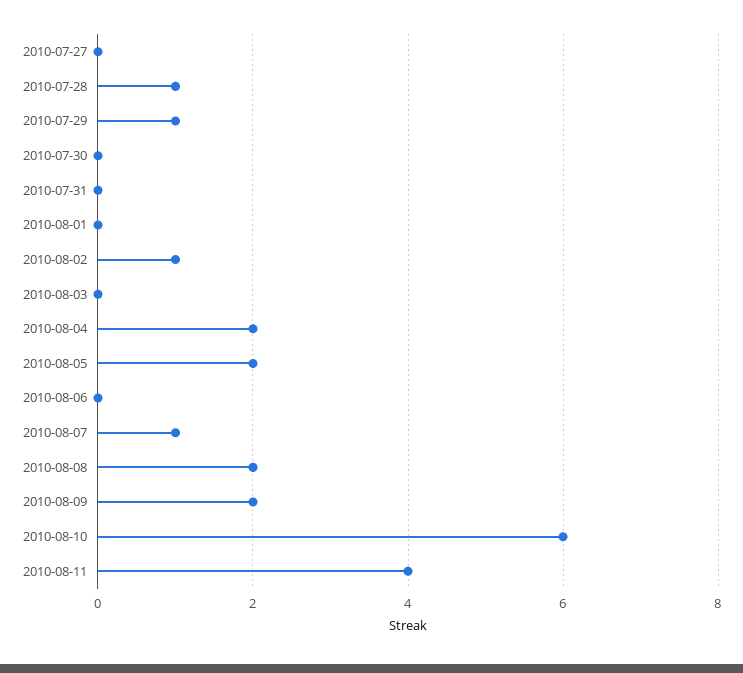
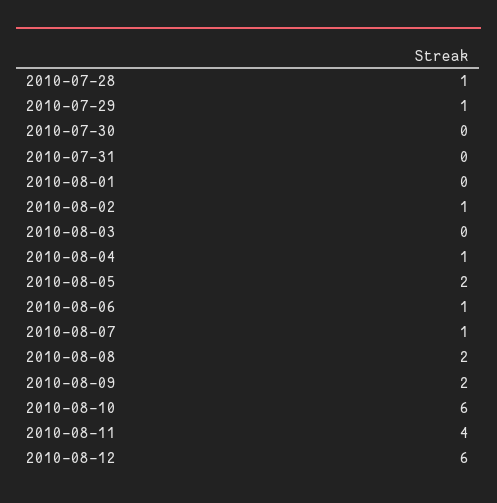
2010-07-27: 0 -> none
2010-08-04: 2 -> 1
2010-08-06: 0 -> 1
2010-08-12: none -> 6

